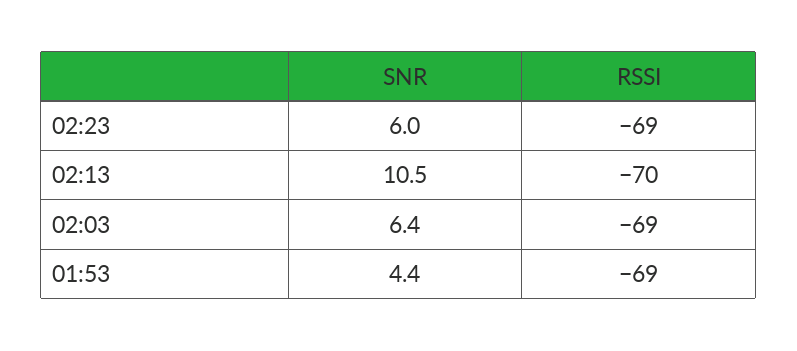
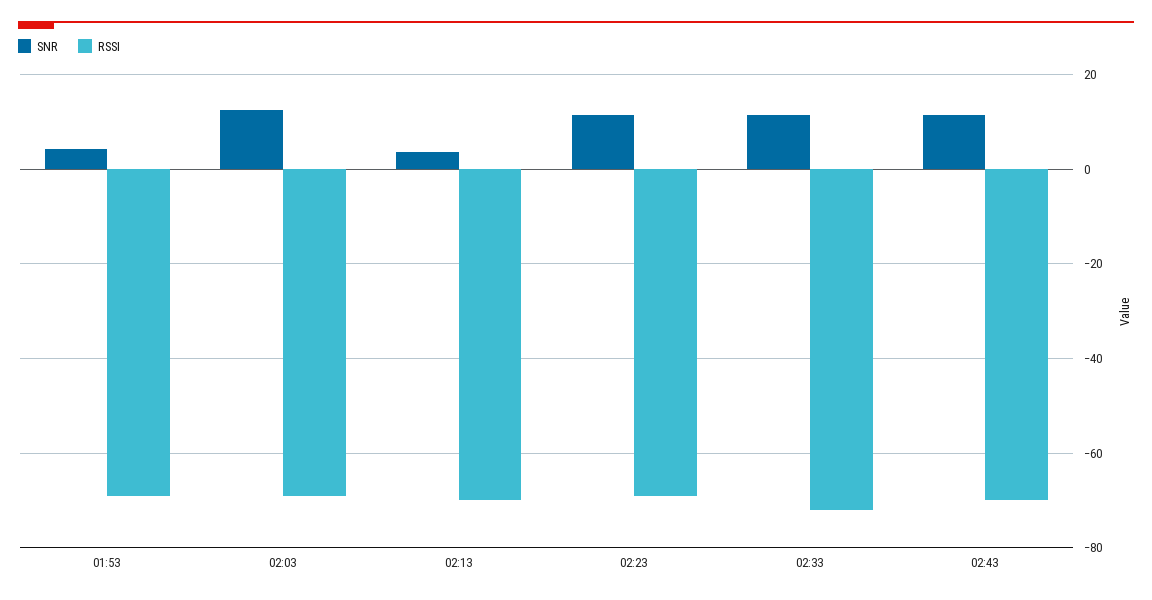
SNR, 02:23: 6 -> 12
SNR, 02:13: 10.5 -> 4
SNR, 02:03: 6.4 -> 12
SNR, 02:33: none -> 12
RSSI, 02:33: none -> -72
SNR, 02:43: none -> 12
RSSI, 02:43: none -> -70

